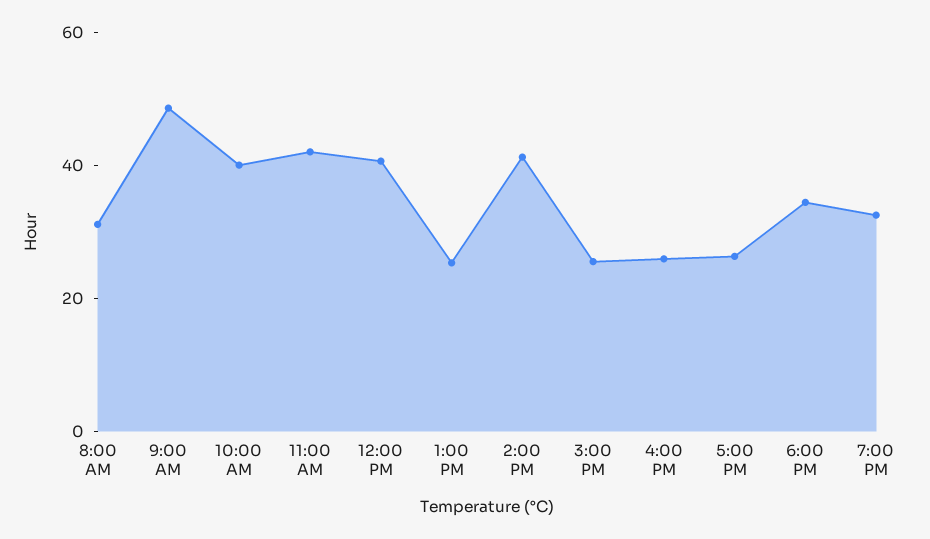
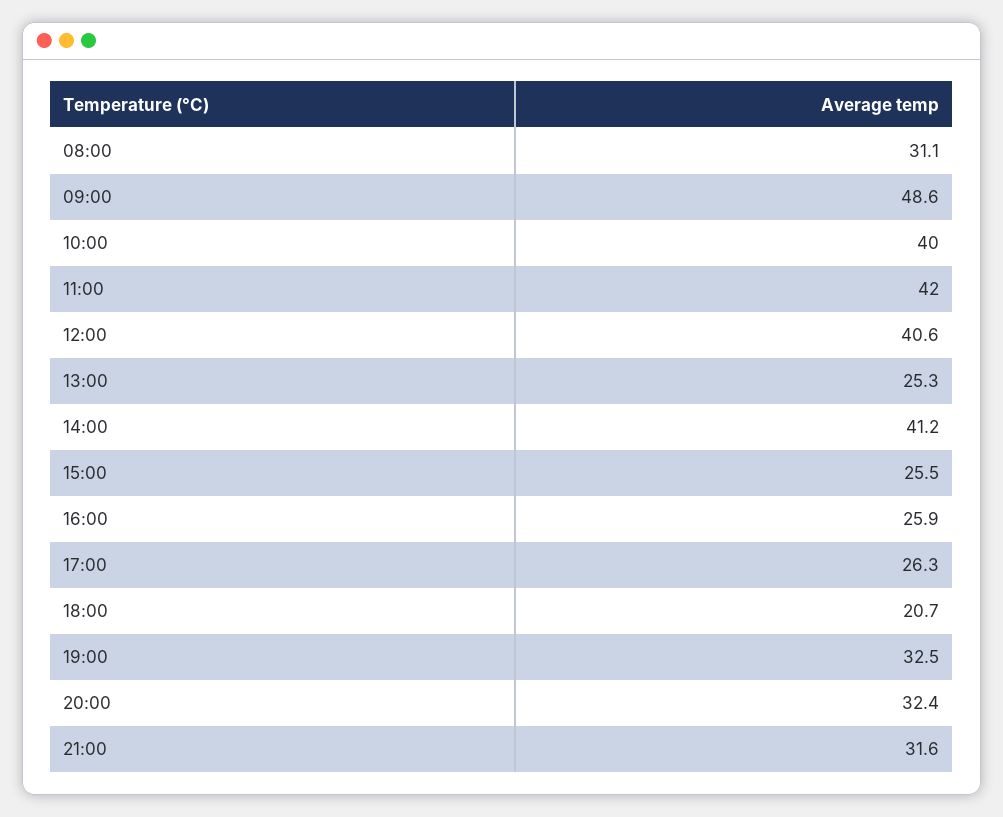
6:00 PM: 35 -> 20.7
20:00: none -> 32.4
21:00: none -> 31.6

